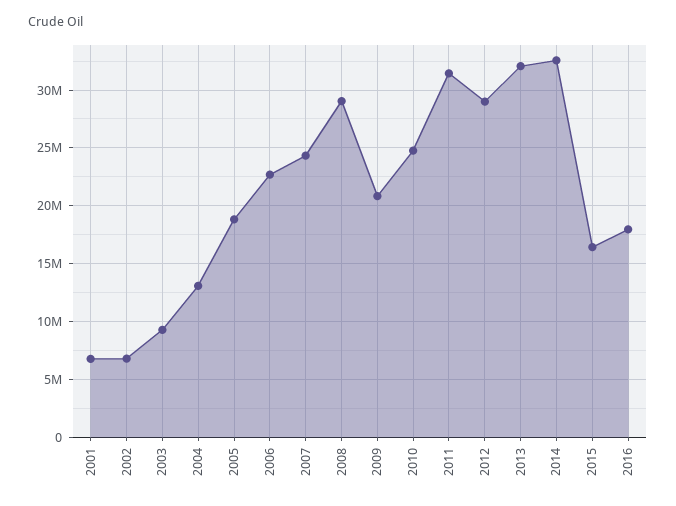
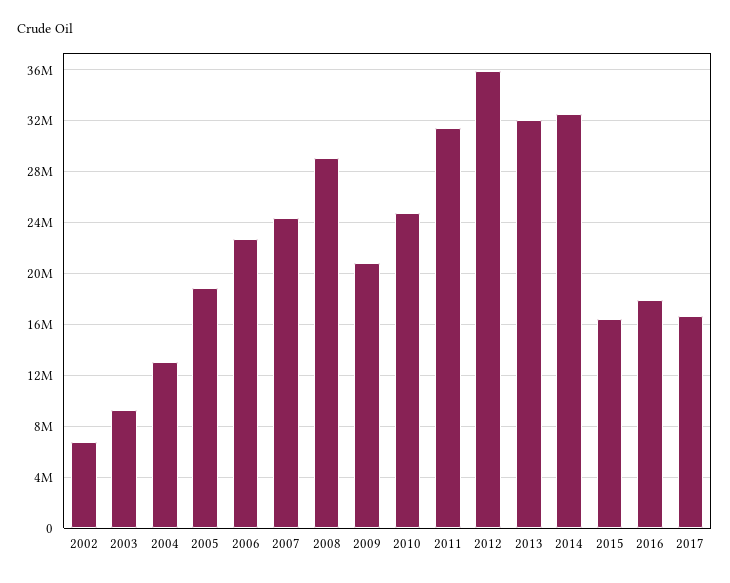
2001: 7000000 -> none
2012: 29000000 -> 36000000
2017: none -> 16500000

